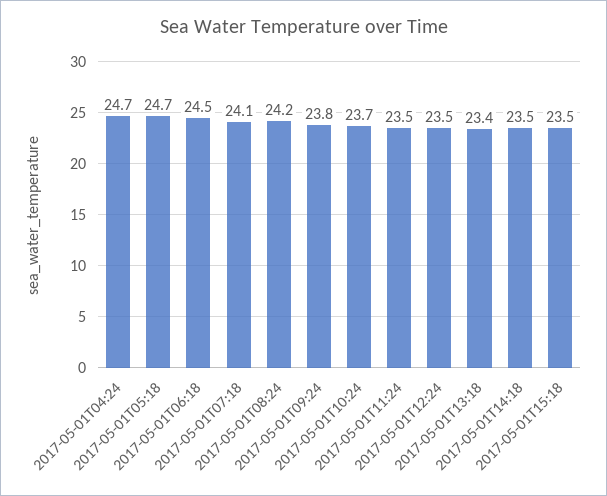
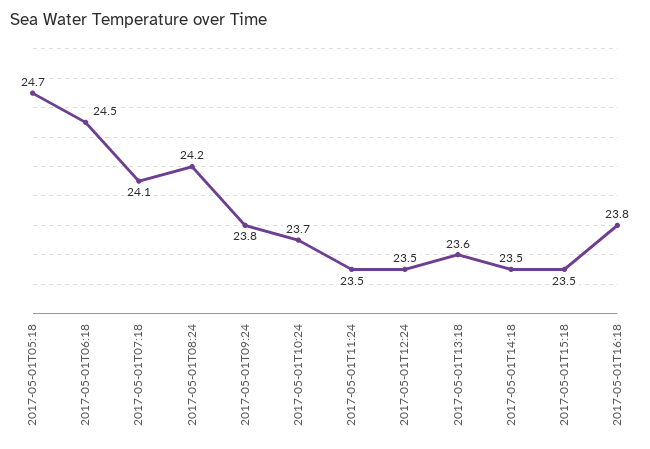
2017-05-01T04:24: 24.7 -> none
2017-05-01T13:18: 23.4 -> 23.6
2017-05-01T16:18: none -> 23.8

